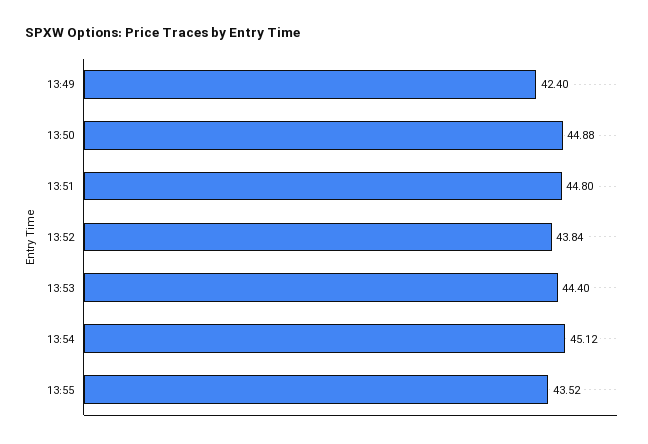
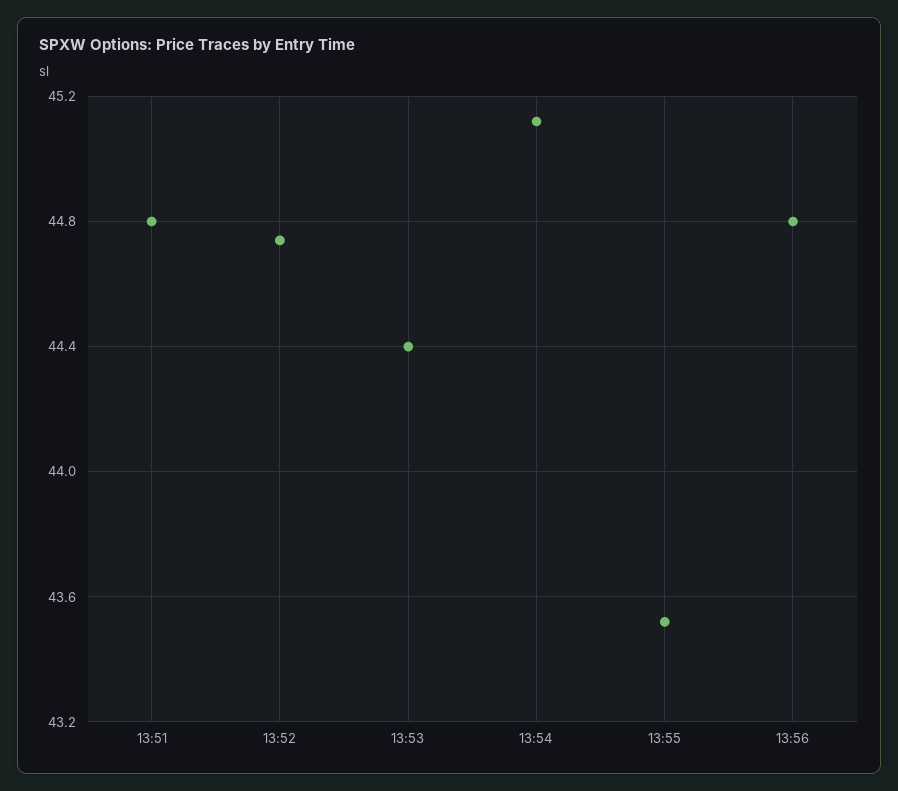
13:49: 42.4 -> none
13:50: 44.88 -> none
13:52: 43.84 -> 44.75
13:56: none -> 44.8

